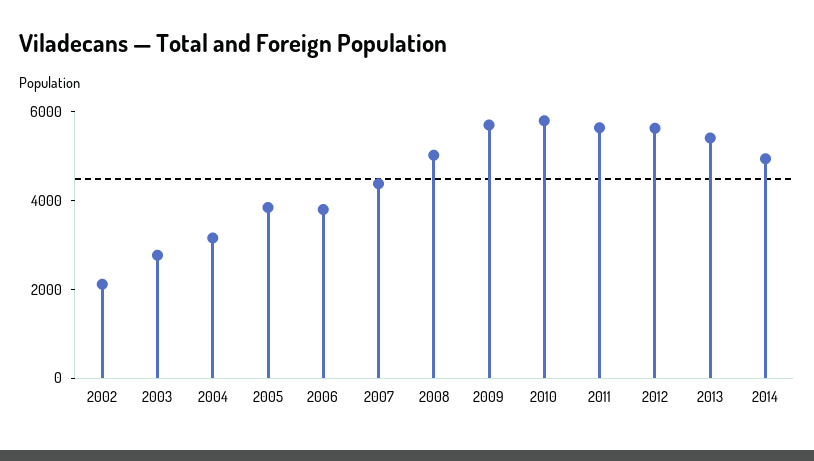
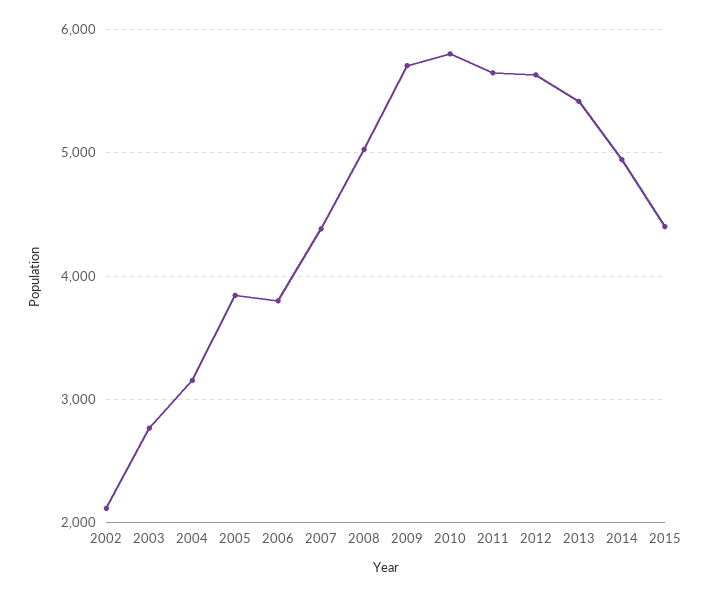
2015: none -> 4400

